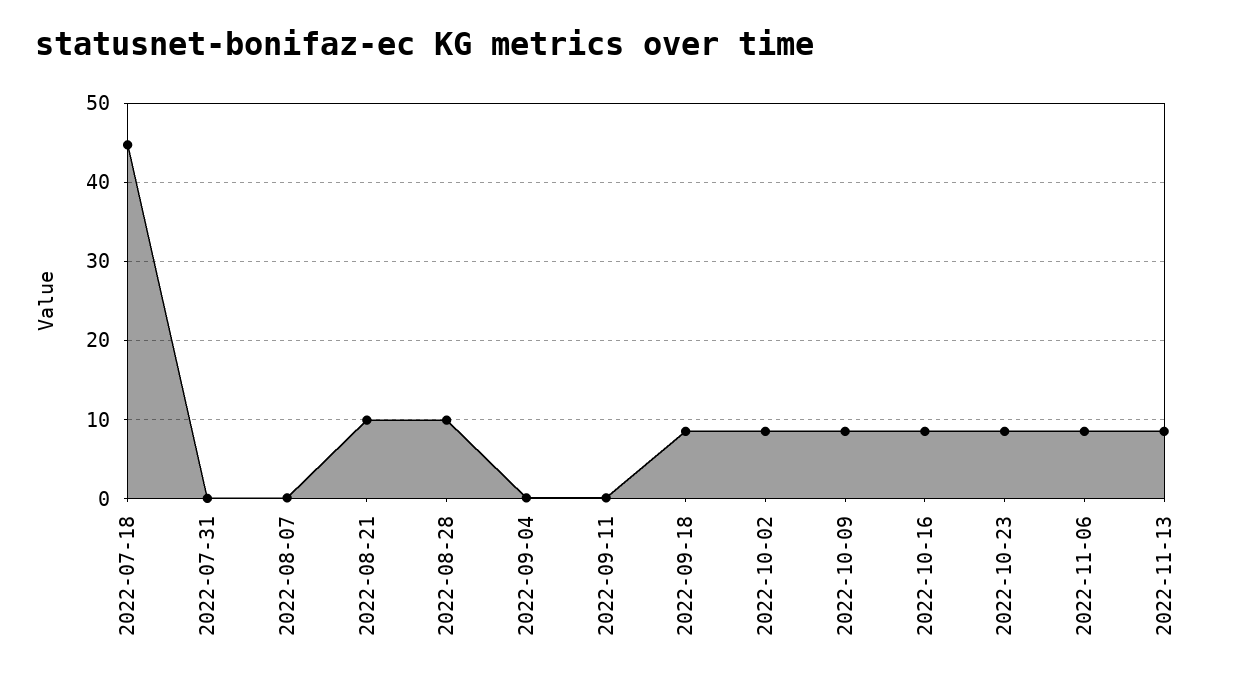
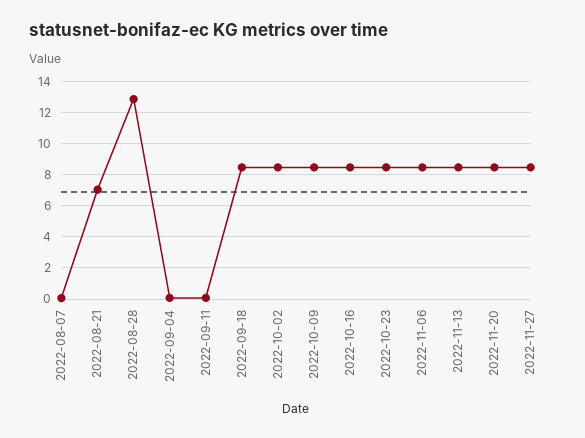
2022-07-18: 45 -> none
2022-07-31: 0 -> none
2022-08-21: 10 -> 7
2022-08-28: 10 -> 13
2022-11-20: none -> 8.5
2022-11-27: none -> 8.5

